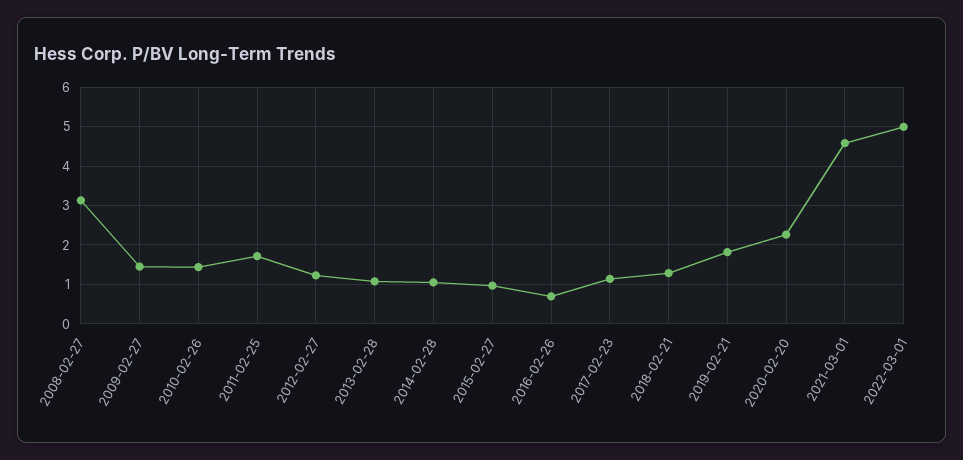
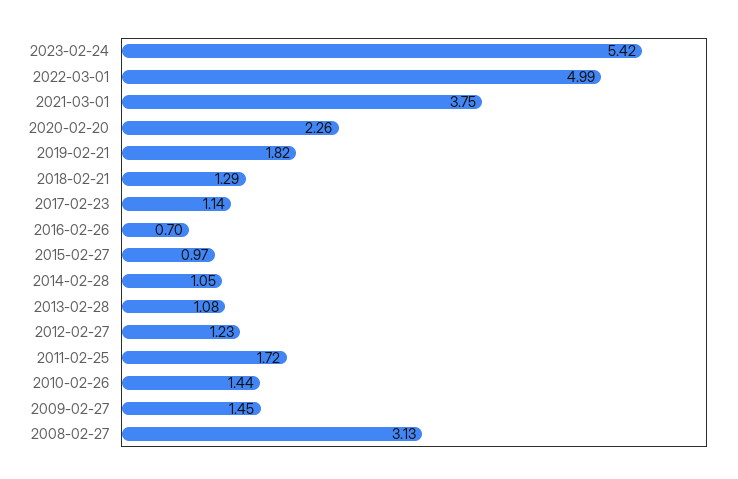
2021-03-01: 4.6 -> 3.75
2023-02-24: none -> 5.42

